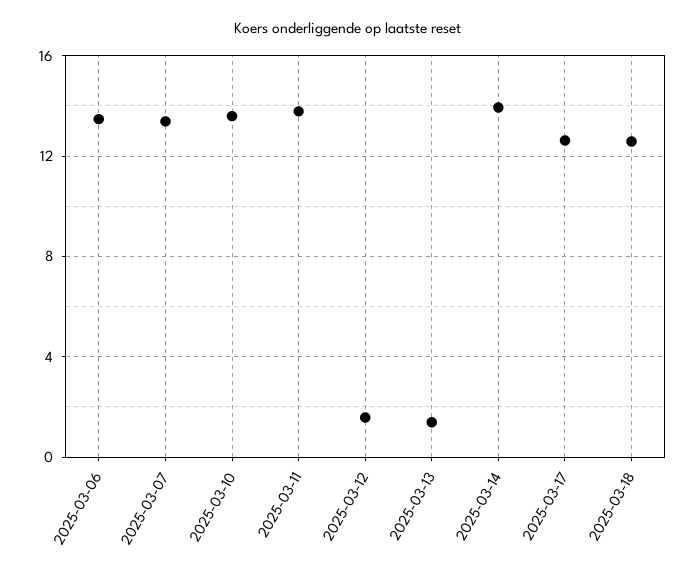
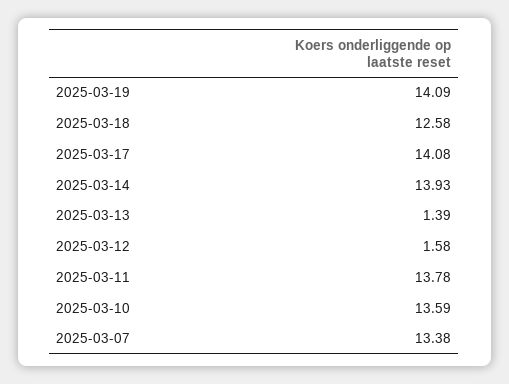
2025-03-06: 13.5 -> none
2025-03-17: 12.5 -> 14.08
2025-03-19: none -> 14.09

